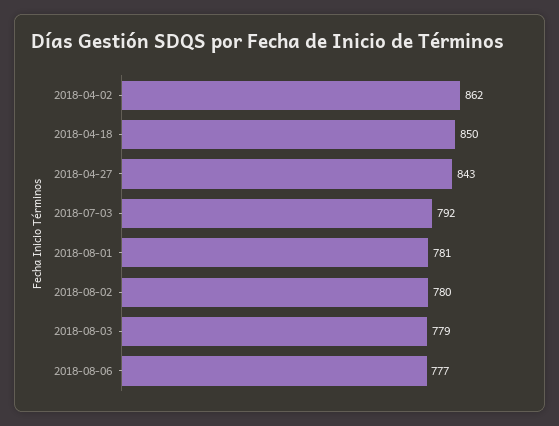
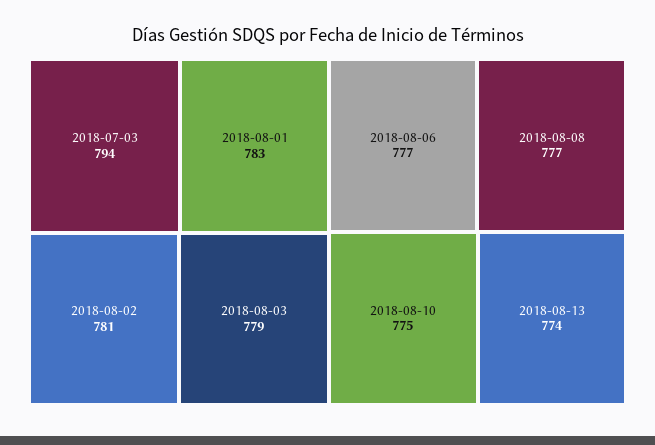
2018-04-02: 862 -> none
2018-04-18: 850 -> none
2018-04-27: 843 -> none
2018-07-03: 792 -> 794
2018-08-01: 781 -> 783
2018-08-02: 780 -> 781
2018-08-08: none -> 777
2018-08-10: none -> 775
2018-08-13: none -> 774

